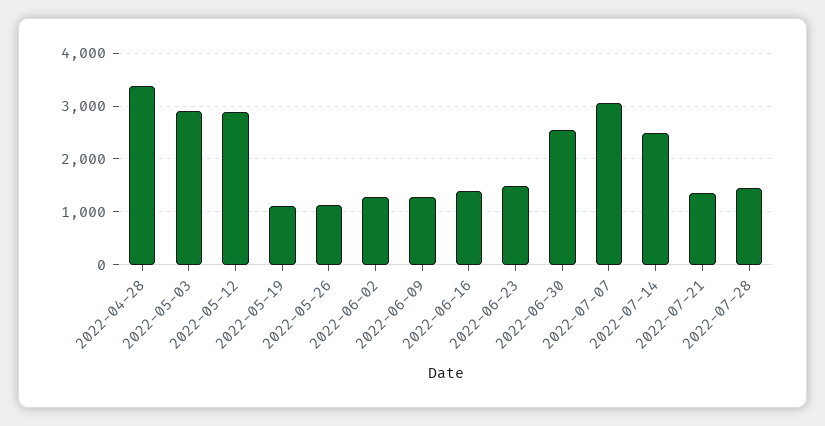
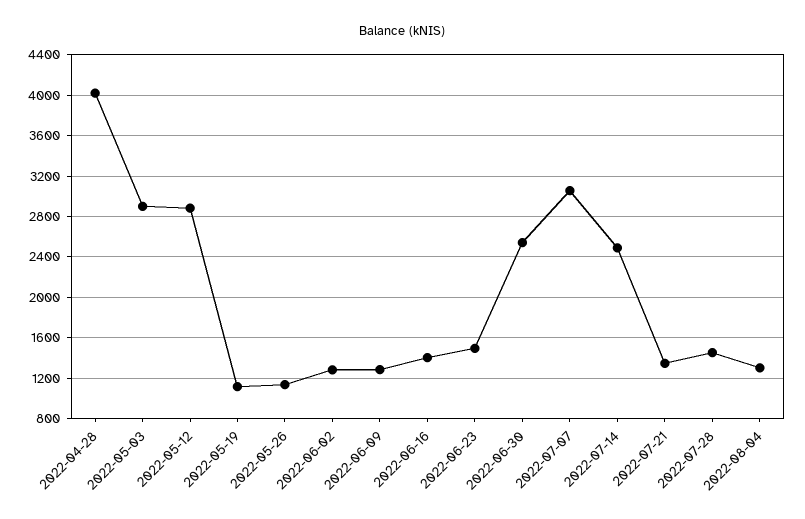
2022-04-28: 3400 -> 4000
2022-08-04: none -> 1300

